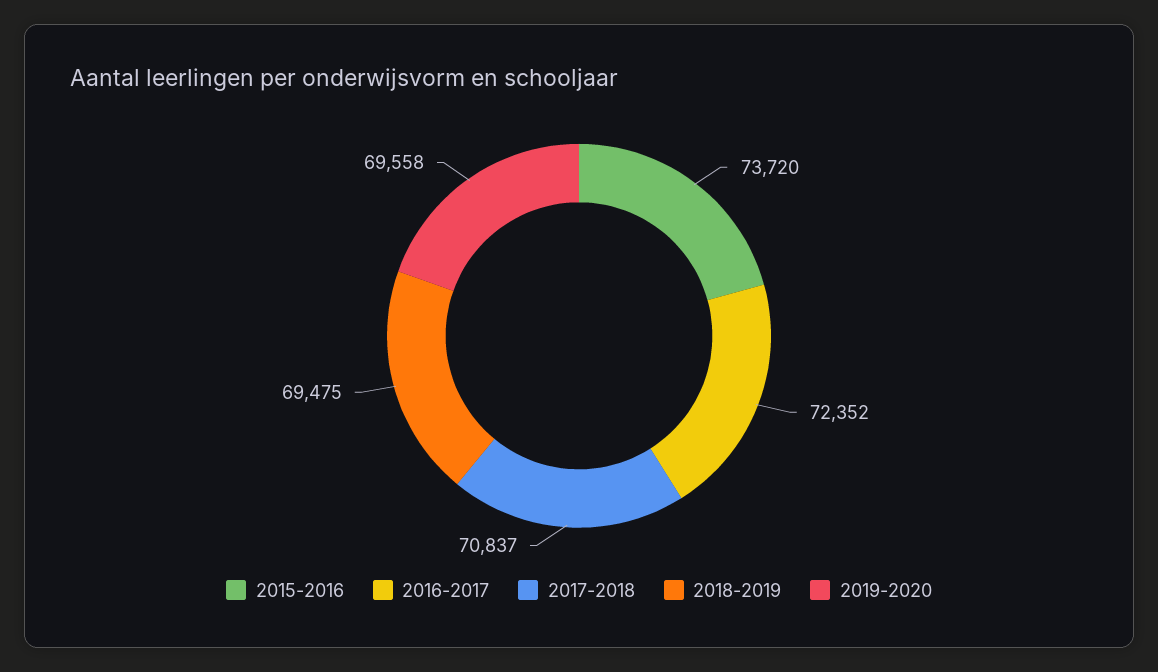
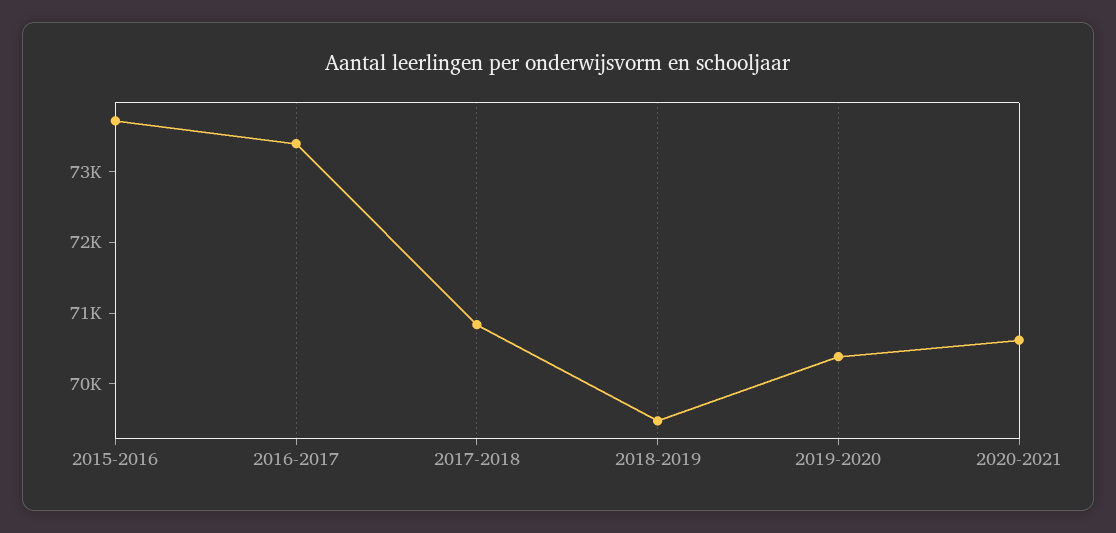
2016-2017: 72352 -> 73400
2019-2020: 69558 -> 70400
2020-2021: none -> 70600

